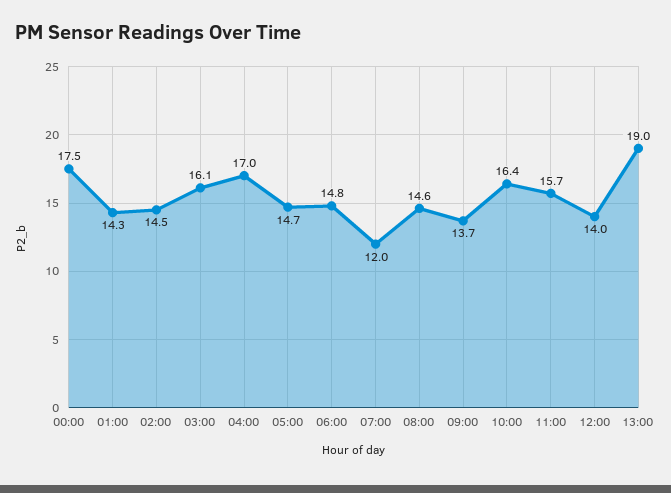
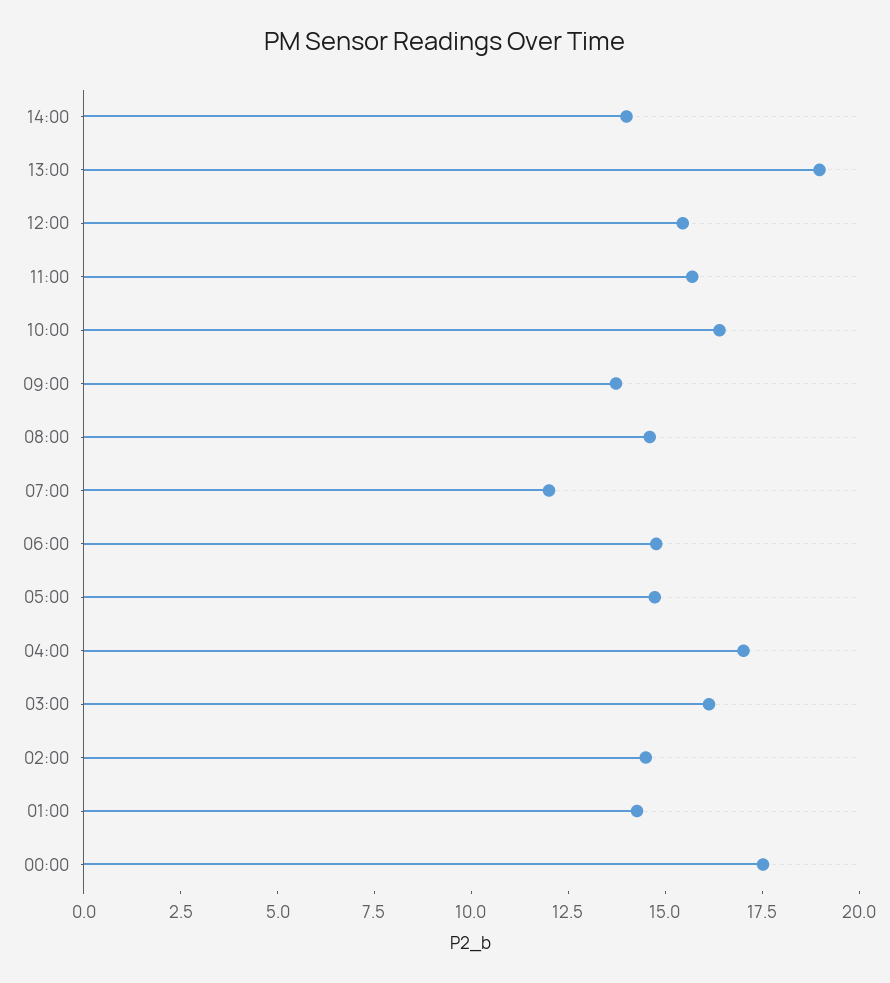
12:00: 14 -> 15.5
14:00: none -> 14

